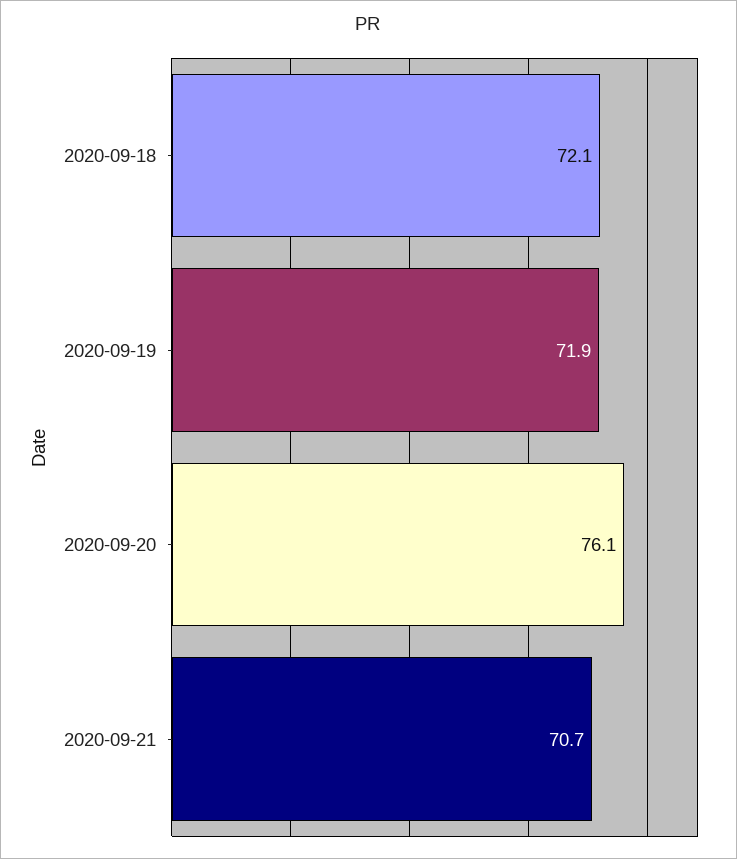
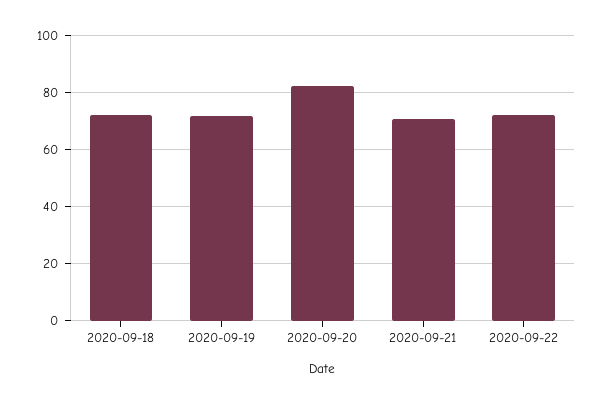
2020-09-20: 76.1 -> 82.5
2020-09-22: none -> 72.5

